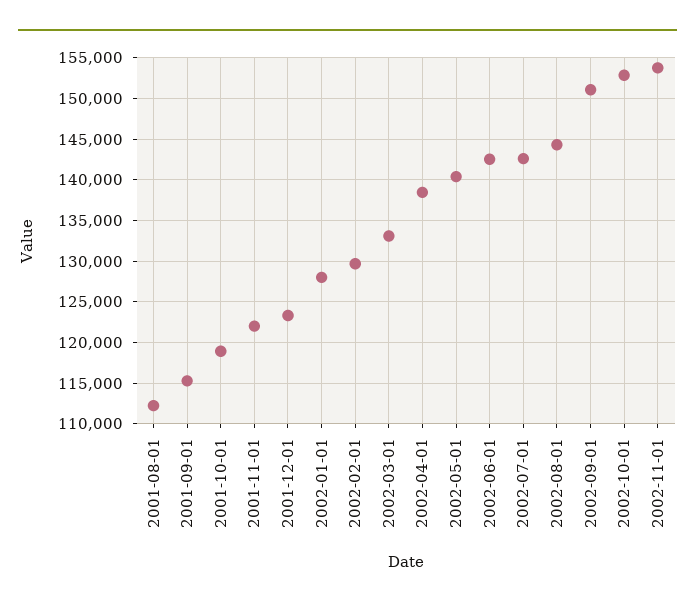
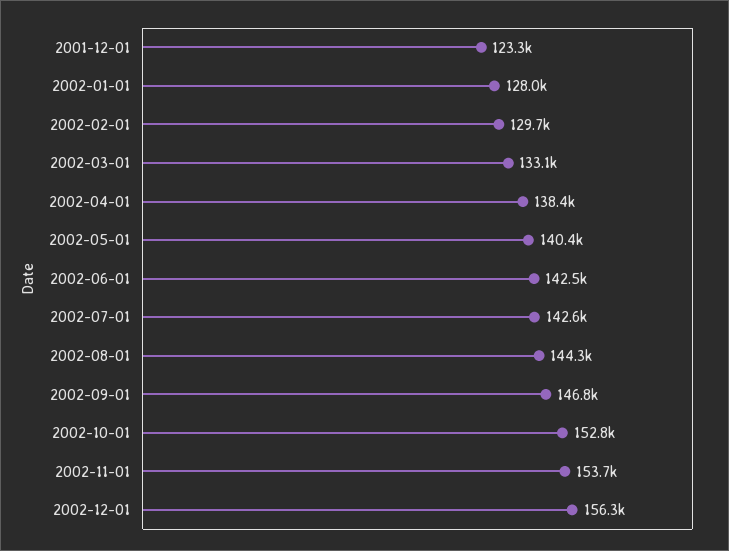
2001-08-01: 112000 -> none
2001-09-01: 115000 -> none
2001-10-01: 119000 -> none
2001-11-01: 122000 -> none
2002-09-01: 151000 -> 146800
2002-12-01: none -> 156300

